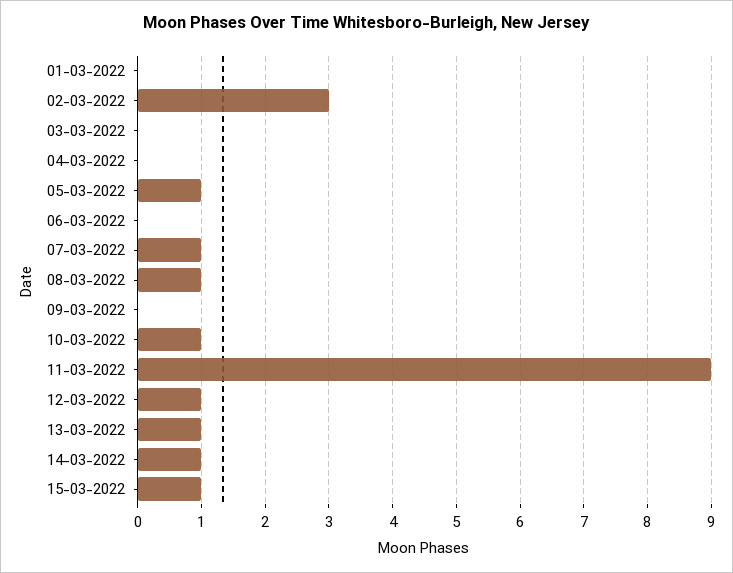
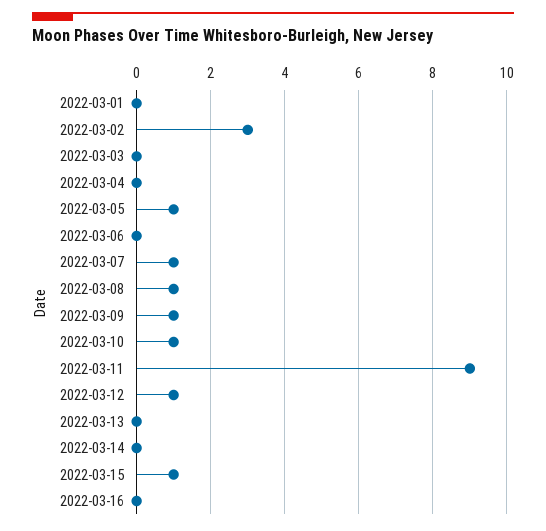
09-03-2022: 0 -> 1
13-03-2022: 1 -> 0
14-03-2022: 1 -> 0
2022-03-16: none -> 0

